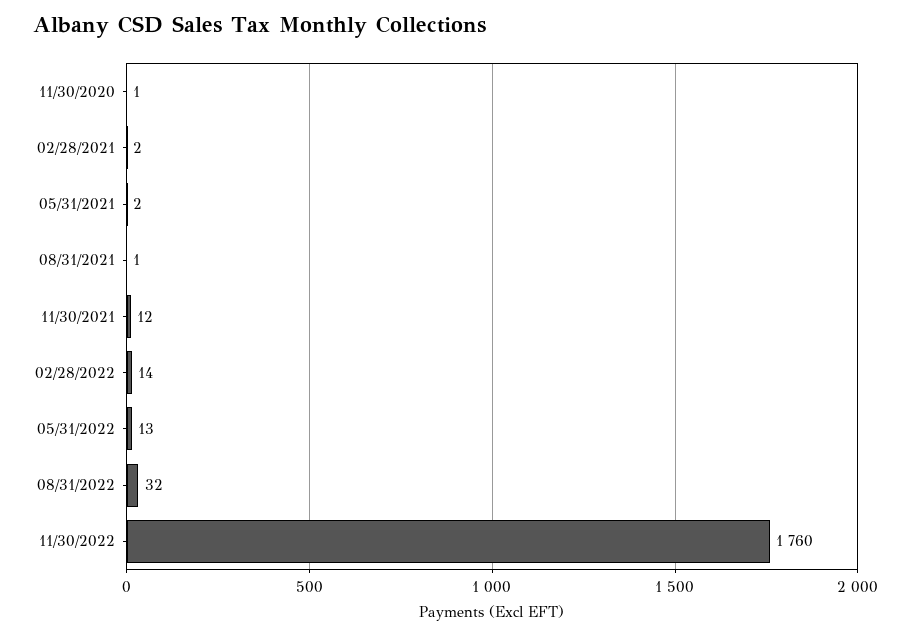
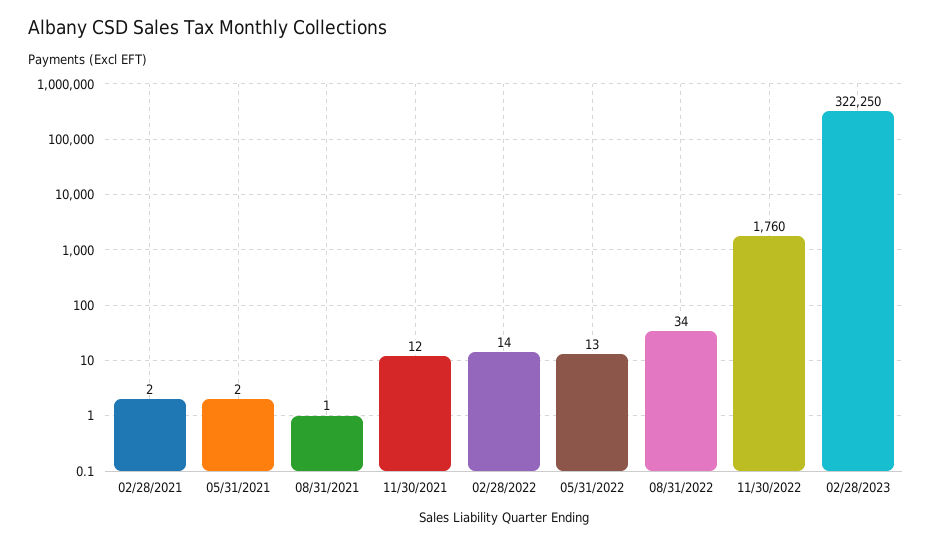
11/30/2020: 1 -> none
08/31/2022: 32 -> 34
02/28/2023: none -> 322250

